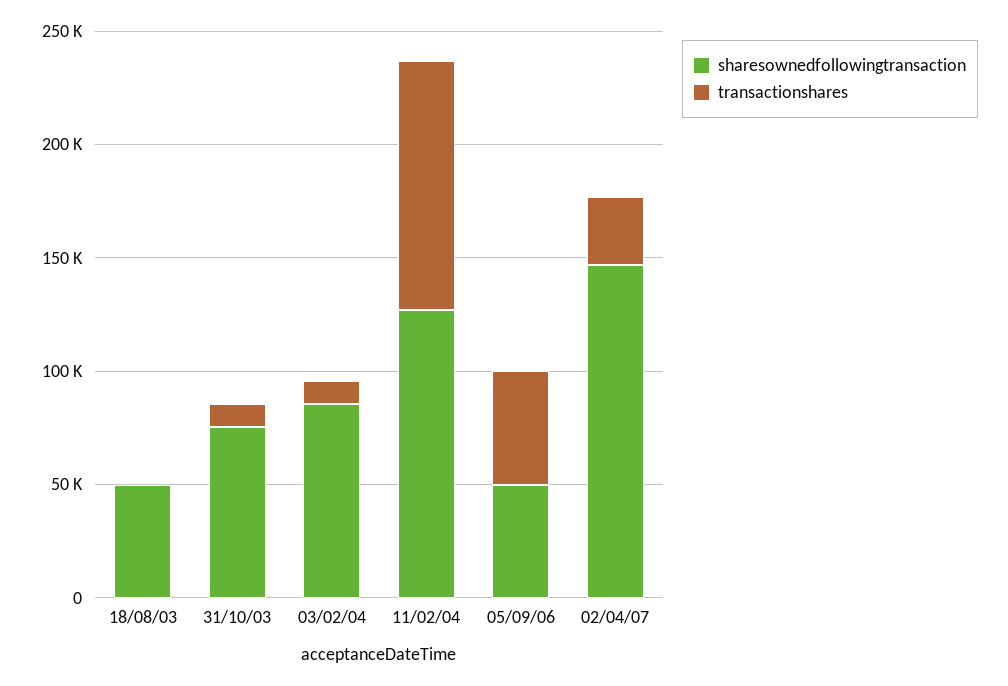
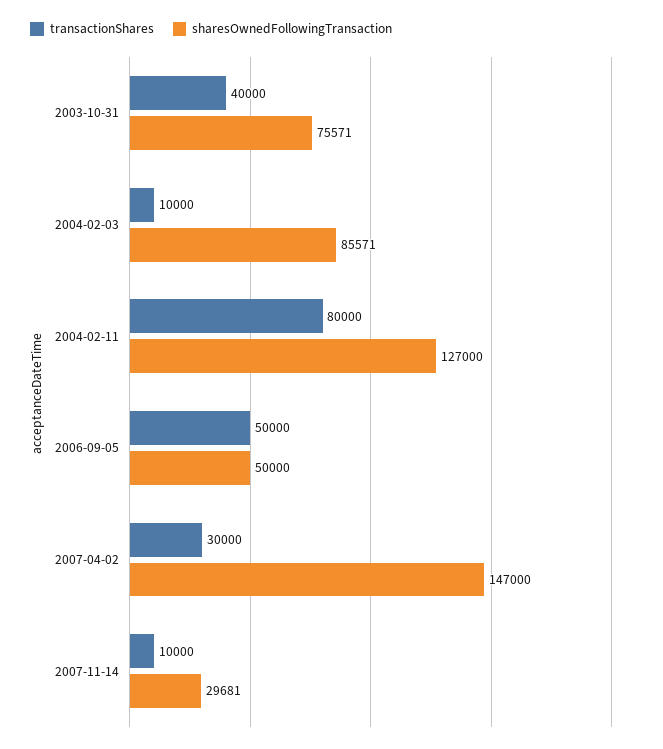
sharesownedfollowingtransaction, 18/08/03: 50000 -> none
transactionshares, 18/08/03: 0 -> none
transactionshares, 31/10/03: 10000 -> 40000
transactionshares, 11/02/04: 110000 -> 80000
transactionshares, 2007-11-14: none -> 10000
sharesownedfollowingtransaction, 2007-11-14: none -> 29681

